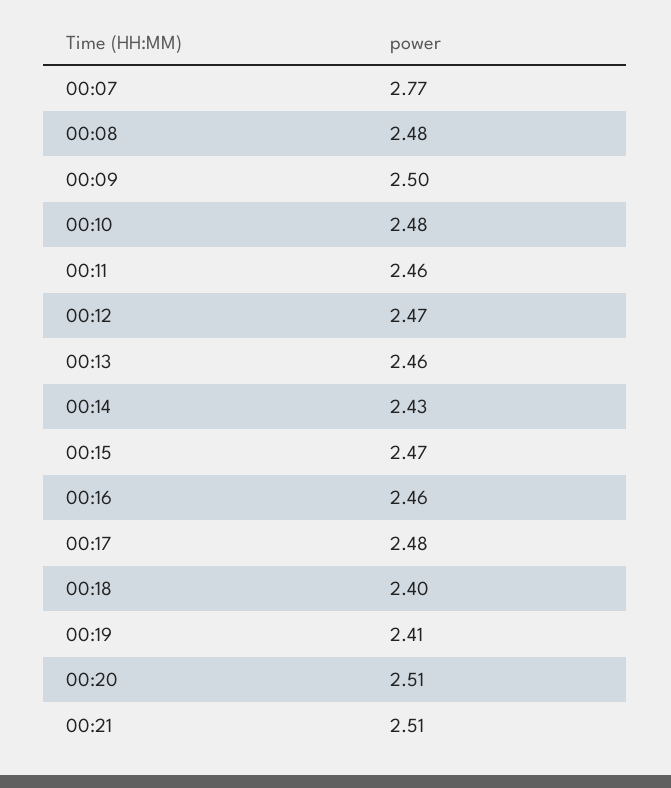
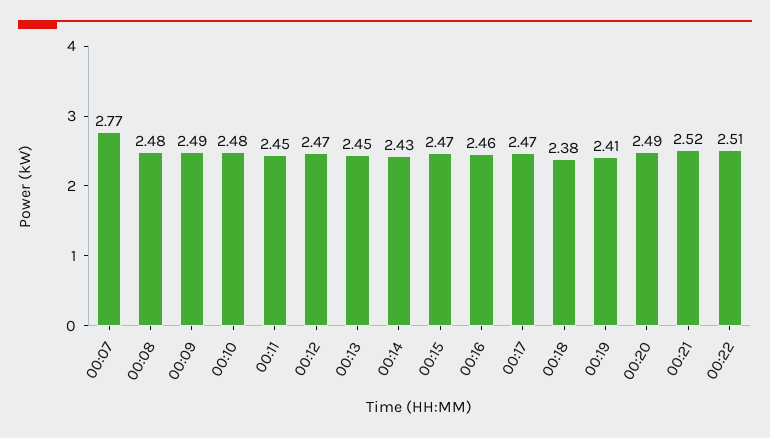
00:09: 2.5 -> 2.49
00:11: 2.46 -> 2.45
00:13: 2.46 -> 2.45
00:17: 2.48 -> 2.47
00:18: 2.4 -> 2.38
00:20: 2.51 -> 2.49
00:21: 2.51 -> 2.52
00:22: none -> 2.51

